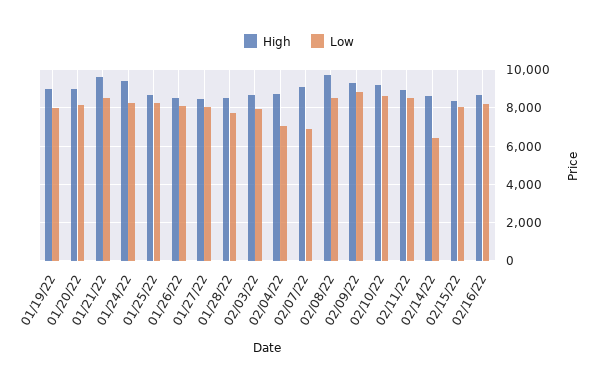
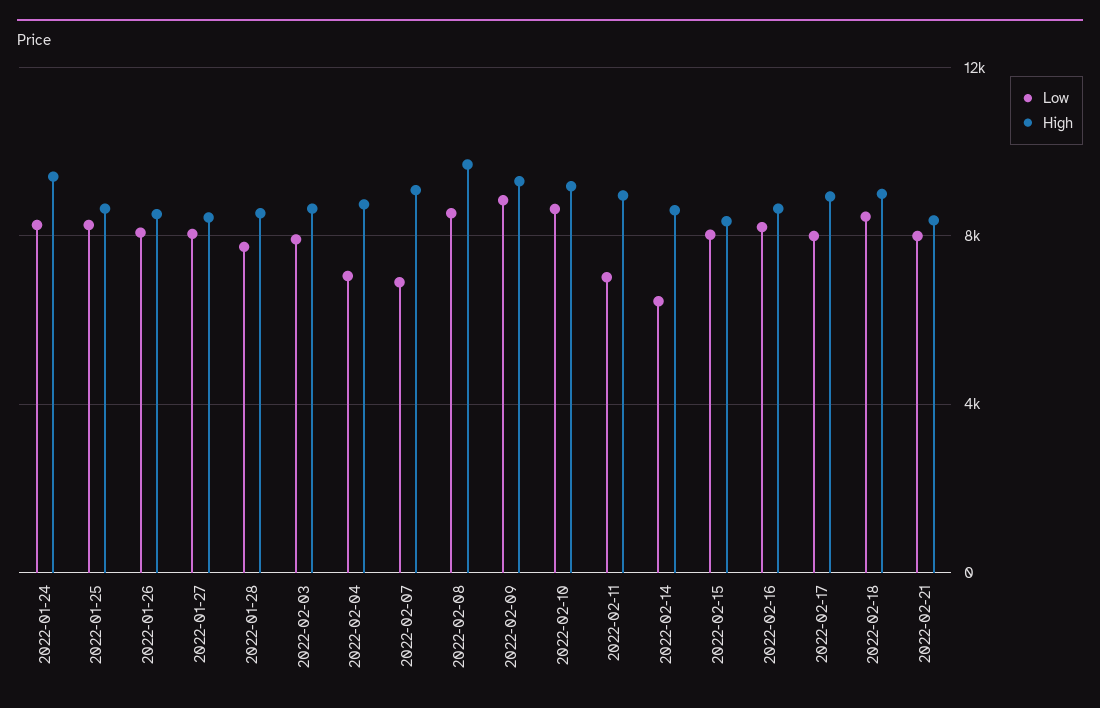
High, 01/19/22: 9000 -> none
Low, 01/19/22: 8000 -> none
High, 01/20/22: 9000 -> none
Low, 01/20/22: 8000 -> none
High, 01/21/22: 9500 -> none
Low, 01/21/22: 8500 -> none
Low, 02/11/22: 8500 -> 7000
Low, 2022-02-17: none -> 8000
High, 2022-02-17: none -> 9000
Low, 2022-02-18: none -> 8500
High, 2022-02-18: none -> 9000
Low, 2022-02-21: none -> 8000
High, 2022-02-21: none -> 8500

